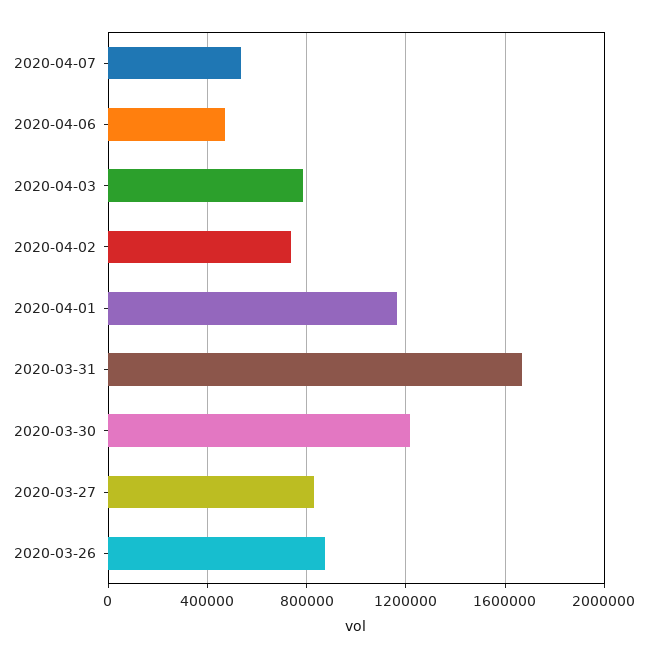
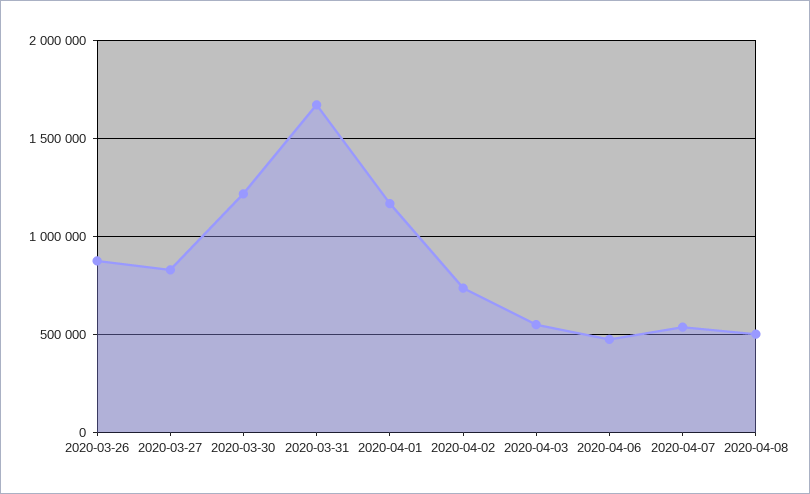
2020-04-03: 800000 -> 550000
2020-04-08: none -> 500000

